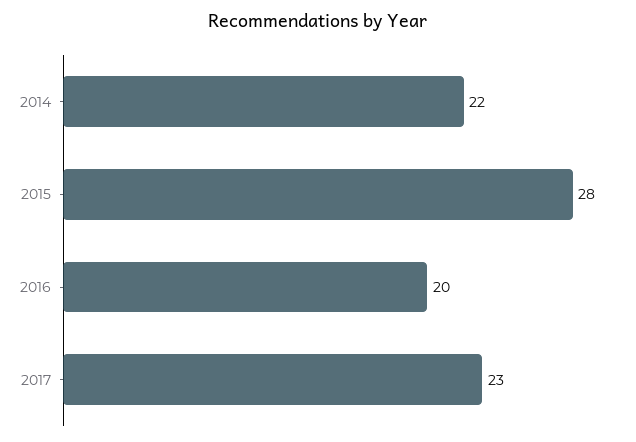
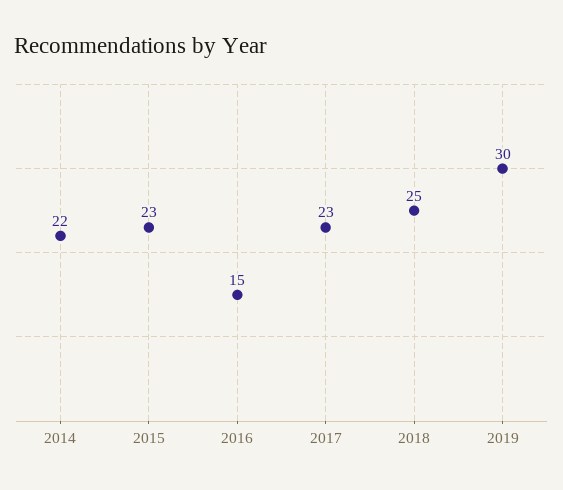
2015: 28 -> 23
2016: 20 -> 15
2018: none -> 25
2019: none -> 30

